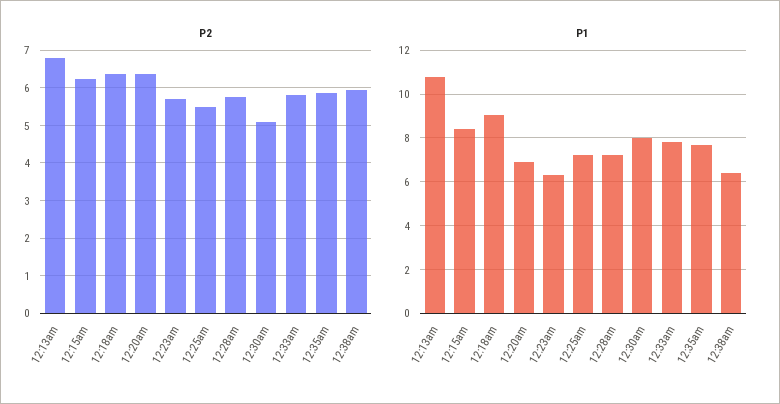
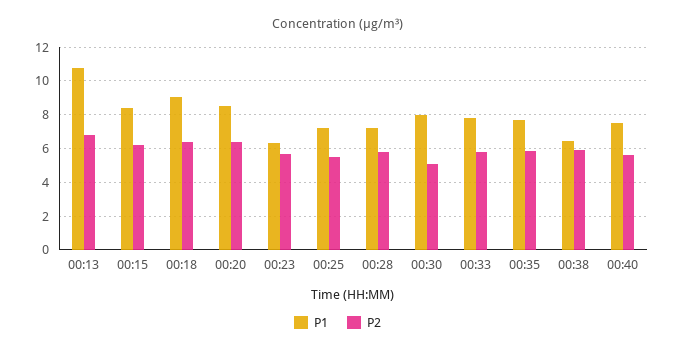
P1, 12:20am: 7 -> 8.5
P1, 00:40: none -> 7.5
P2, 00:40: none -> 5.5

